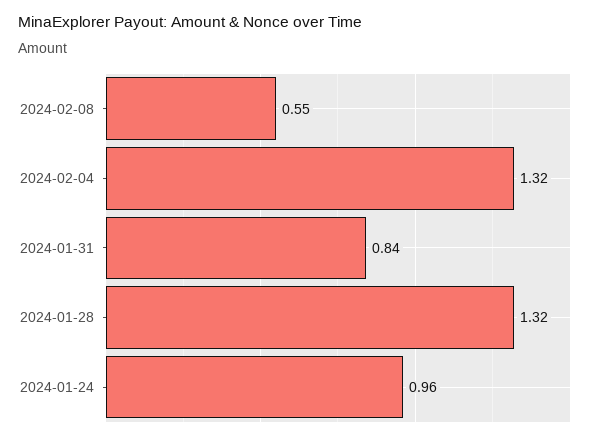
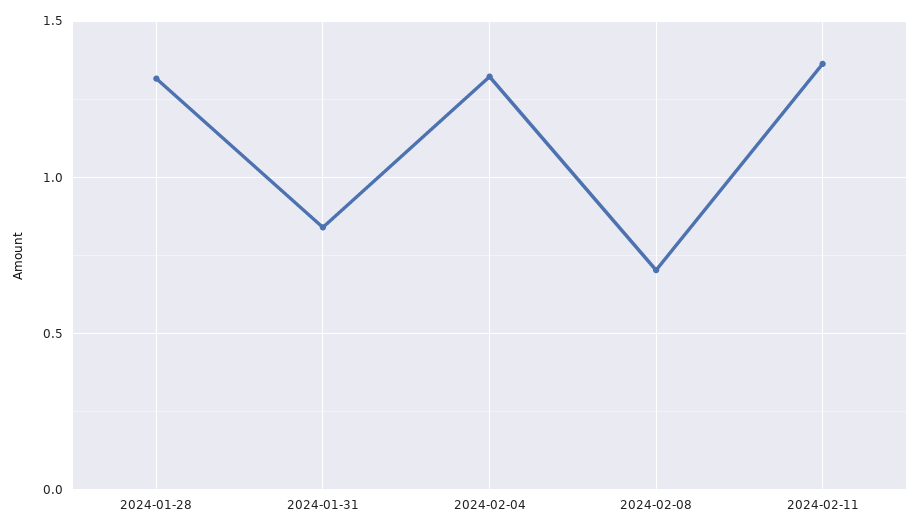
2024-02-08: 0.55 -> 0.7
2024-01-24: 0.96 -> none
2024-02-11: none -> 1.35

